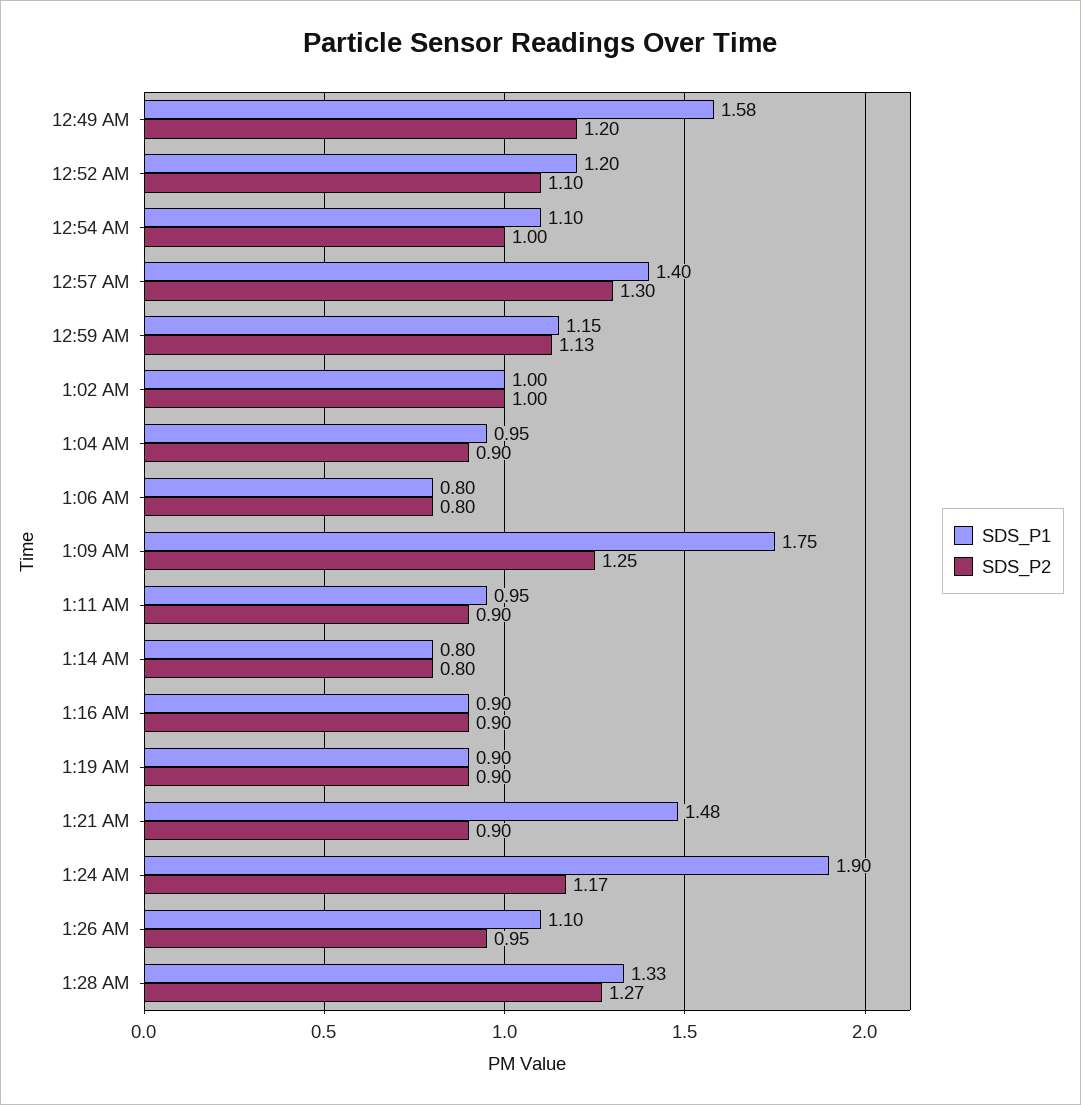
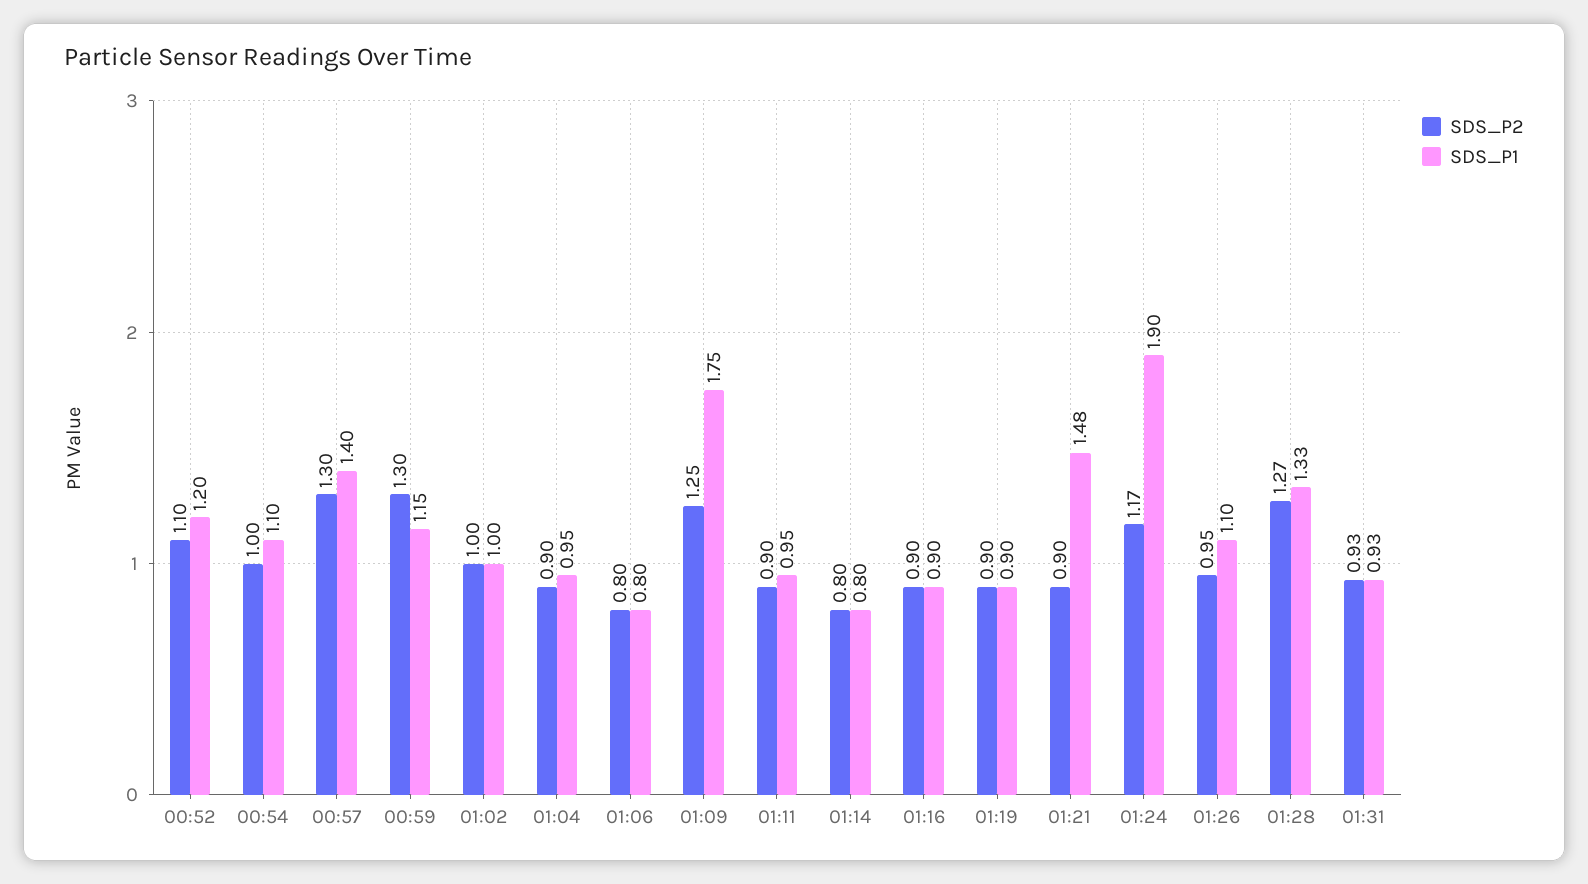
SDS_P1, 12:49 AM: 1.58 -> none
SDS_P2, 12:49 AM: 1.2 -> none
SDS_P2, 12:59 AM: 1.13 -> 1.3
SDS_P2, 01:31: none -> 0.93
SDS_P1, 01:31: none -> 0.93

